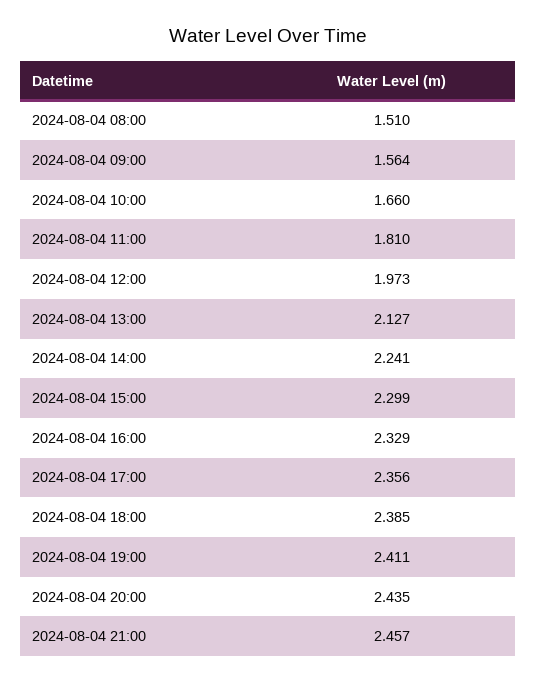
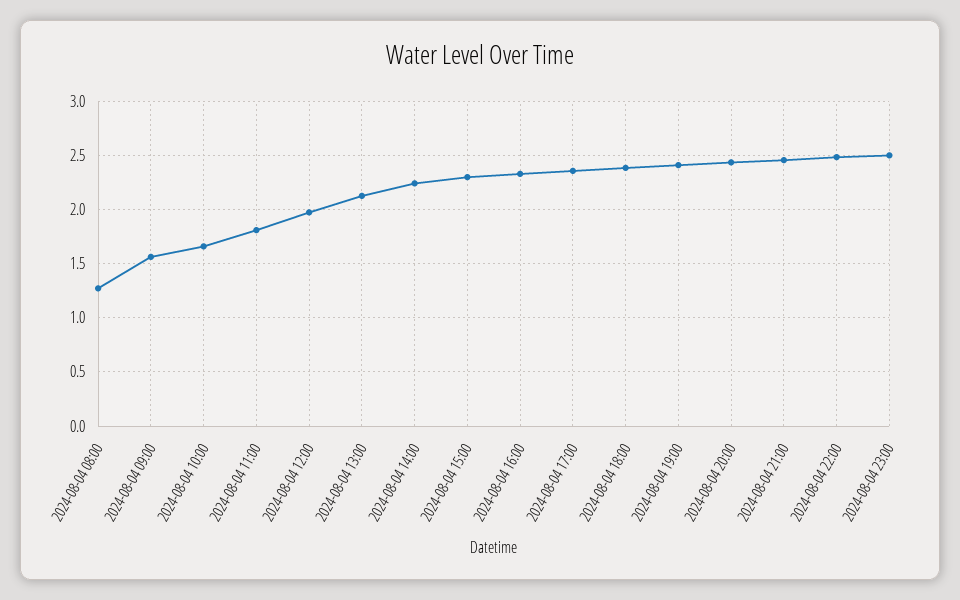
2024-08-04 08:00: 1.51 -> 1.3
2024-08-04 22:00: none -> 2.5
2024-08-04 23:00: none -> 2.5

